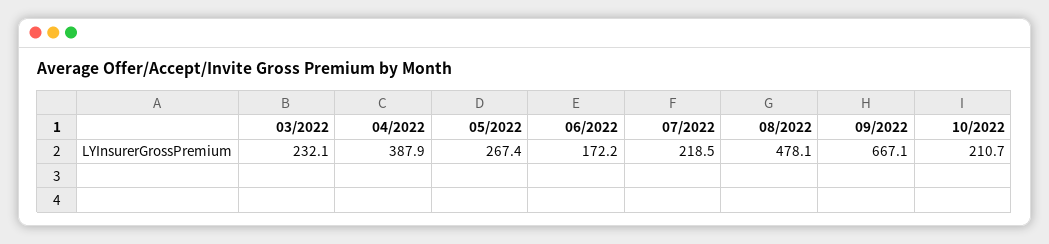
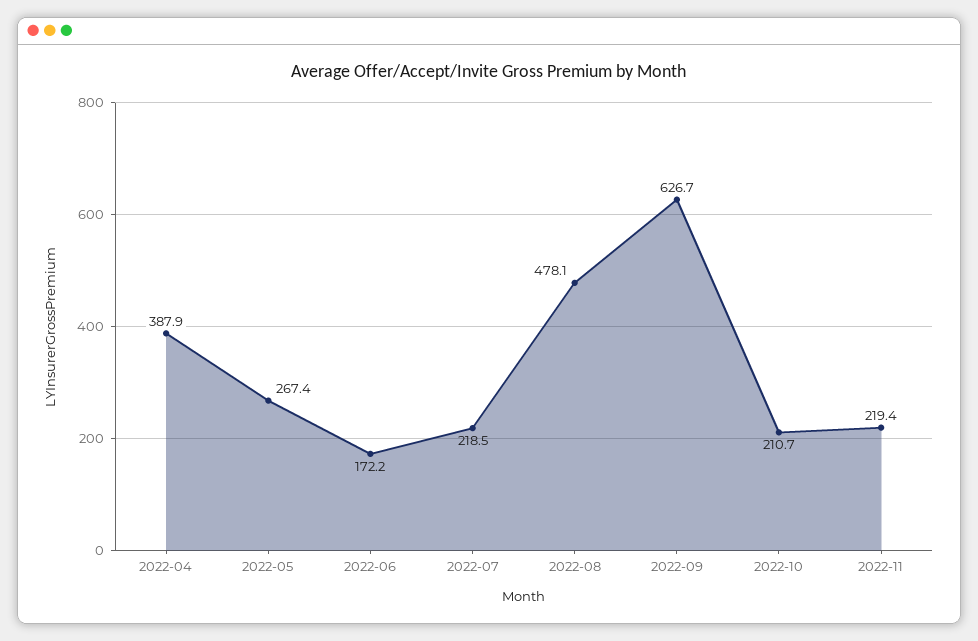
03/2022: 232.1 -> none
09/2022: 667.1 -> 626.7
2022-11: none -> 219.4

